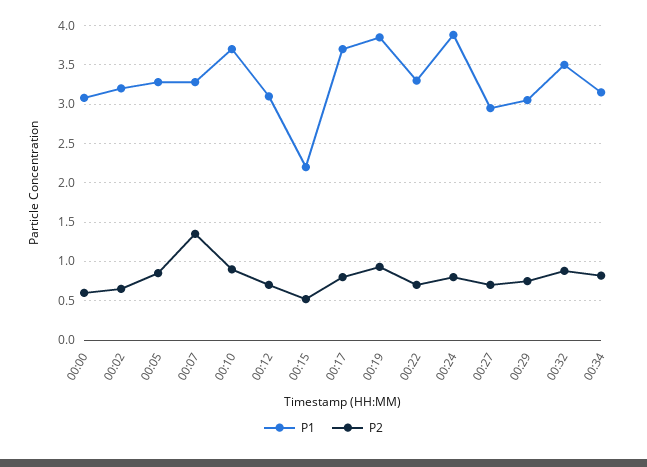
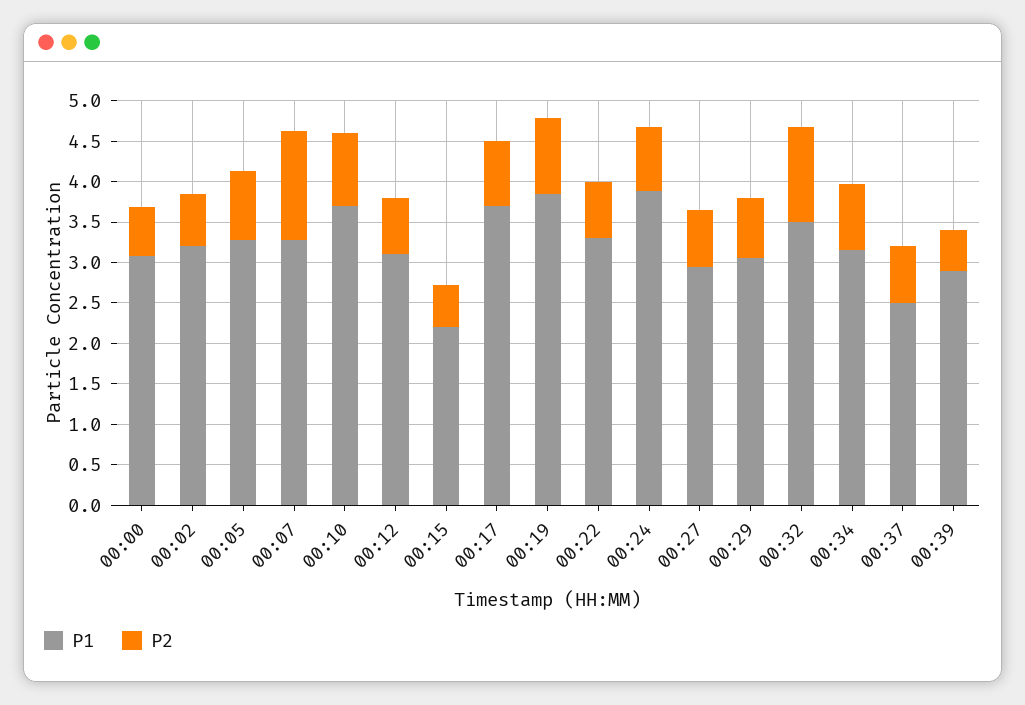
P2, 00:32: 0.9 -> 1.2
P1, 00:37: none -> 2.5
P2, 00:37: none -> 0.7
P1, 00:39: none -> 2.9
P2, 00:39: none -> 0.5

